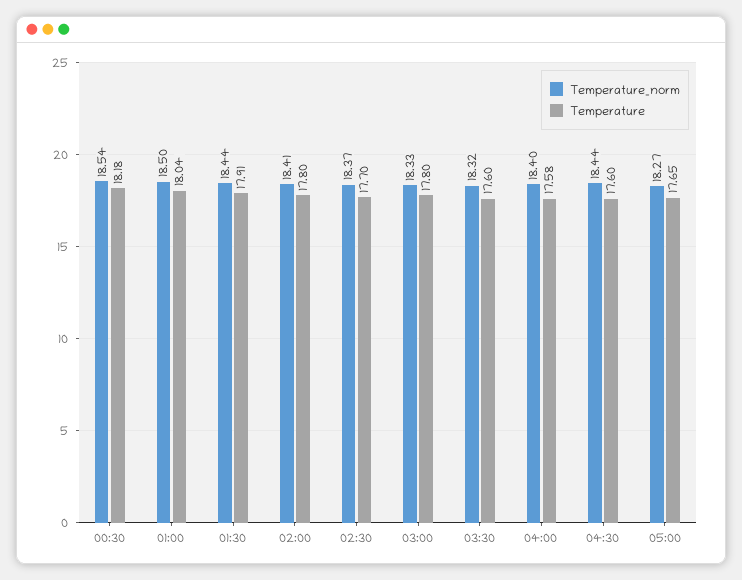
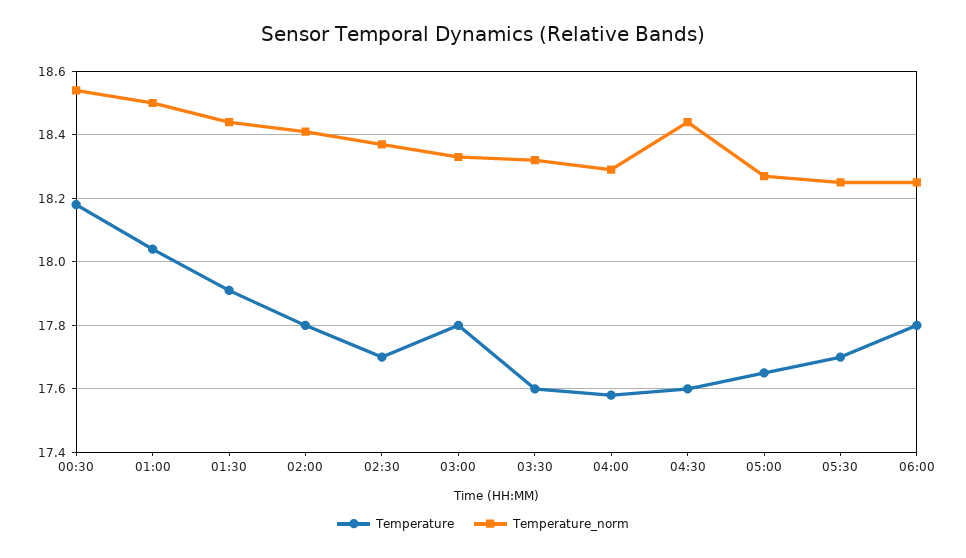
Temperature_norm, 04:00: 18.4 -> 18.3
Temperature, 05:30: none -> 17.7
Temperature_norm, 05:30: none -> 18.25
Temperature, 06:00: none -> 17.8
Temperature_norm, 06:00: none -> 18.25

